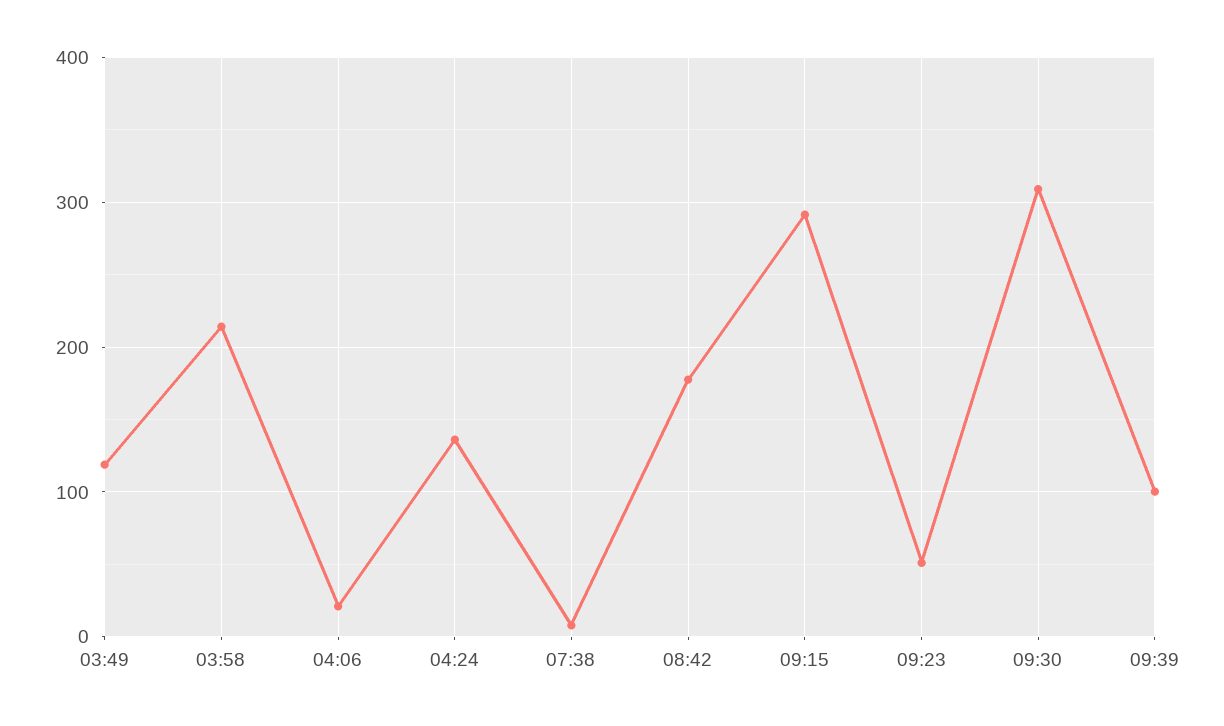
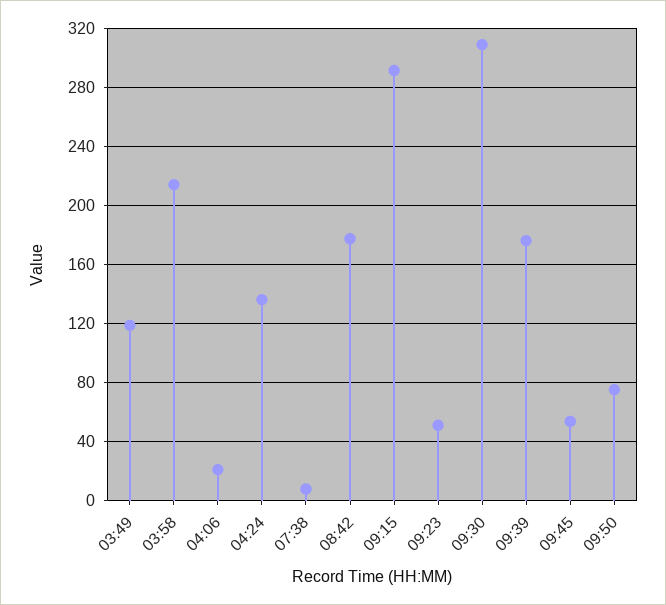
09:39: 100 -> 175
09:45: none -> 55
09:50: none -> 75

